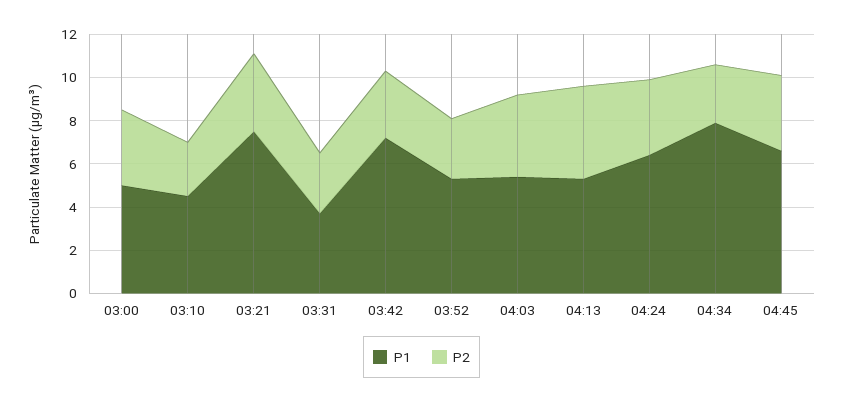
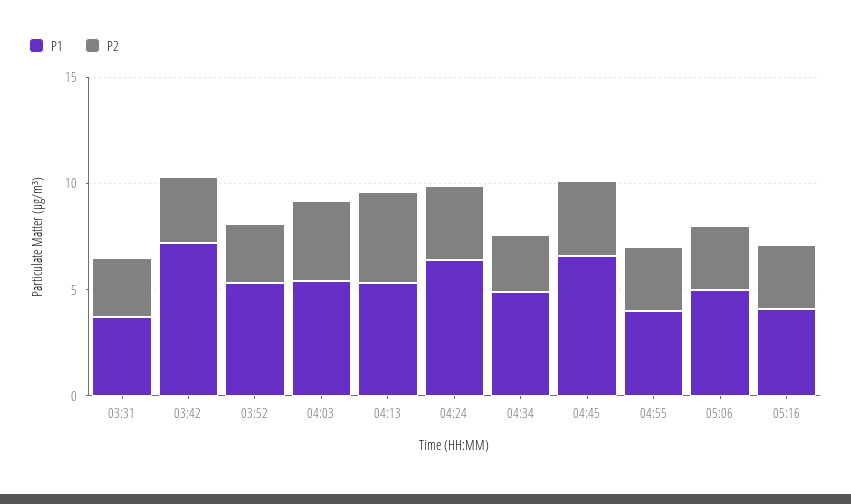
P1, 03:00: 5 -> none
P2, 03:00: 3.5 -> none
P1, 03:10: 4.5 -> none
P2, 03:10: 2.5 -> none
P1, 03:21: 7.5 -> none
P2, 03:21: 3.5 -> none
P1, 04:34: 8 -> 5
P1, 04:55: none -> 4
P2, 04:55: none -> 3
P1, 05:06: none -> 5
P2, 05:06: none -> 3
P1, 05:16: none -> 4
P2, 05:16: none -> 3

